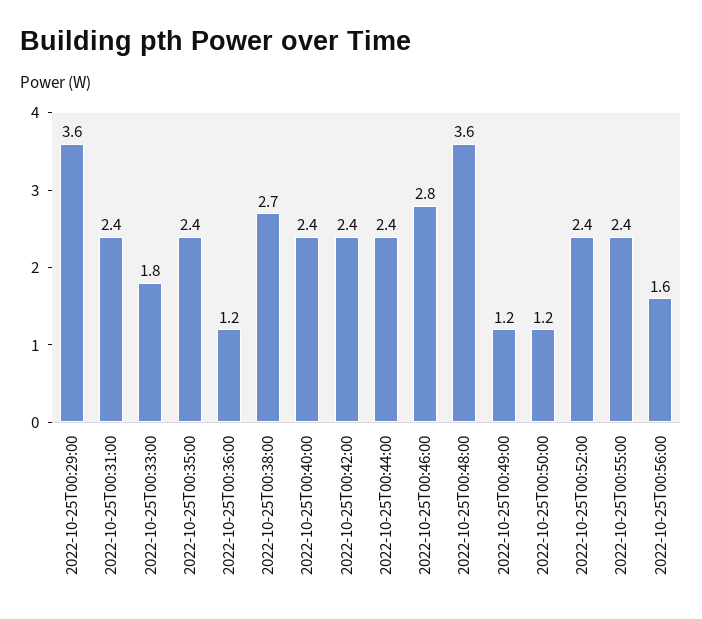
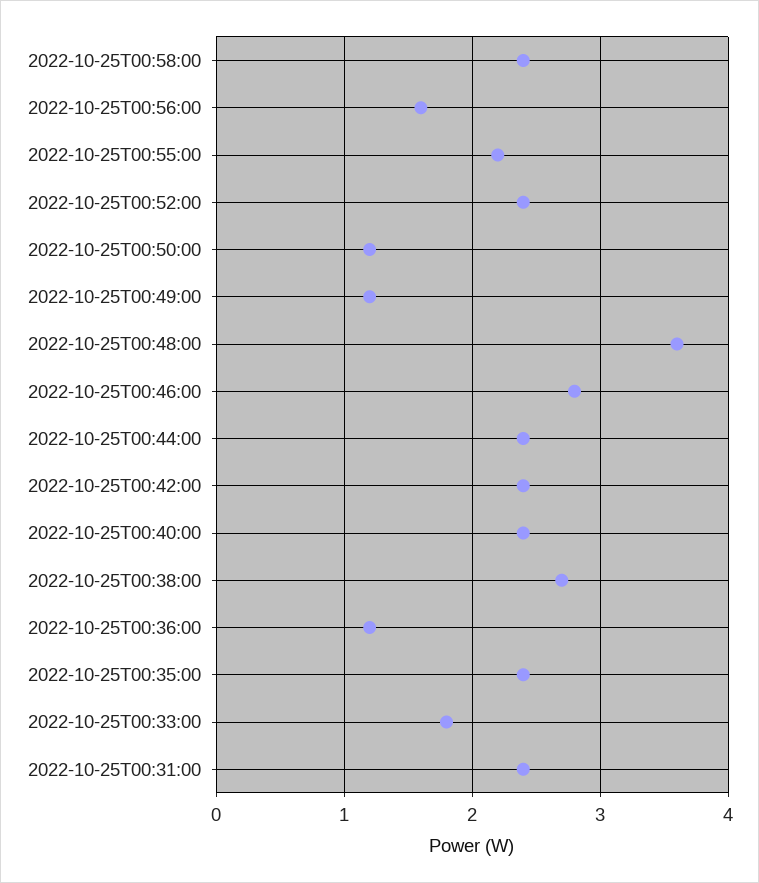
2022-10-25T00:29:00: 3.6 -> none
2022-10-25T00:55:00: 2.4 -> 2.2
2022-10-25T00:58:00: none -> 2.4

